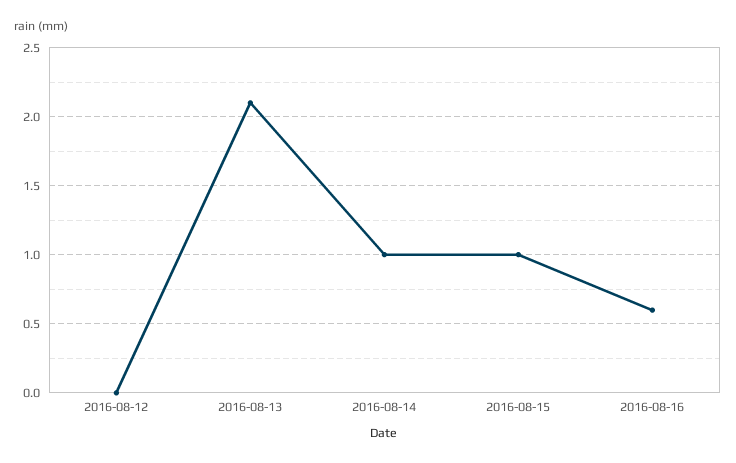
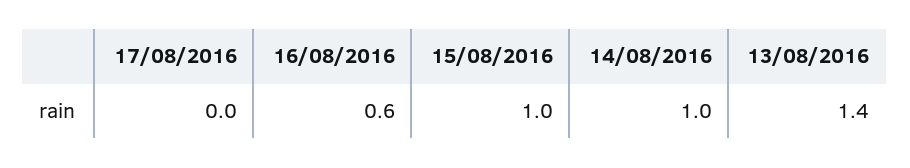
2016-08-12: 0 -> none
2016-08-13: 2.1 -> 1.4
17/08/2016: none -> 0

